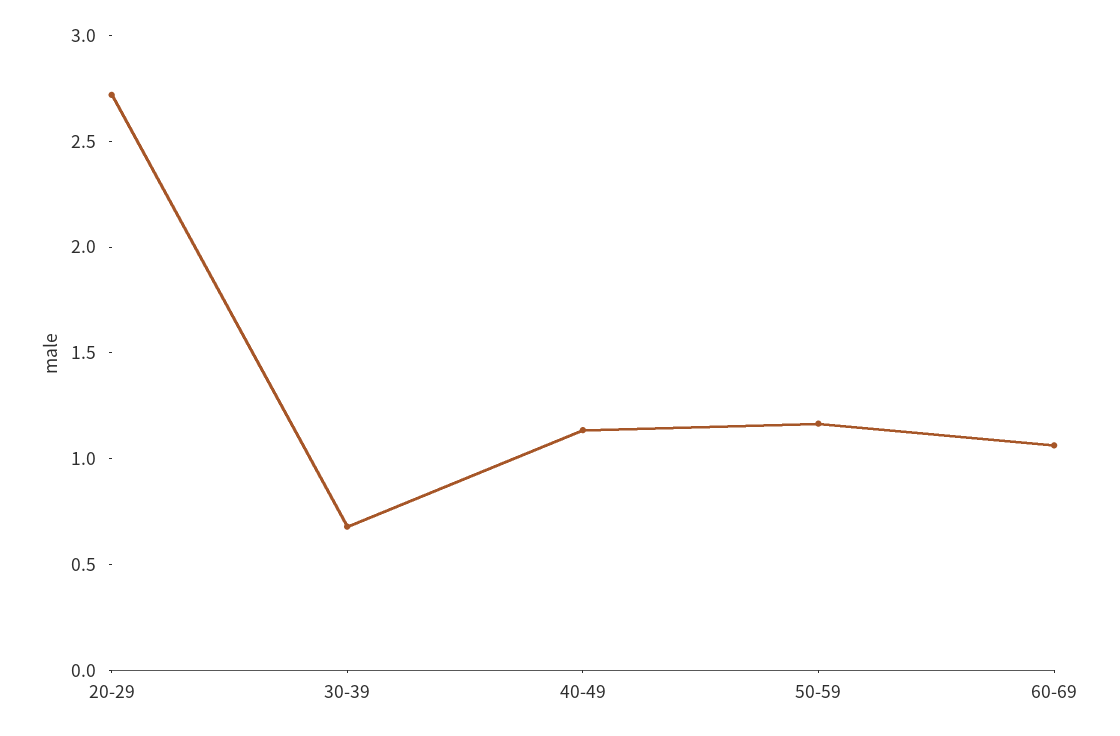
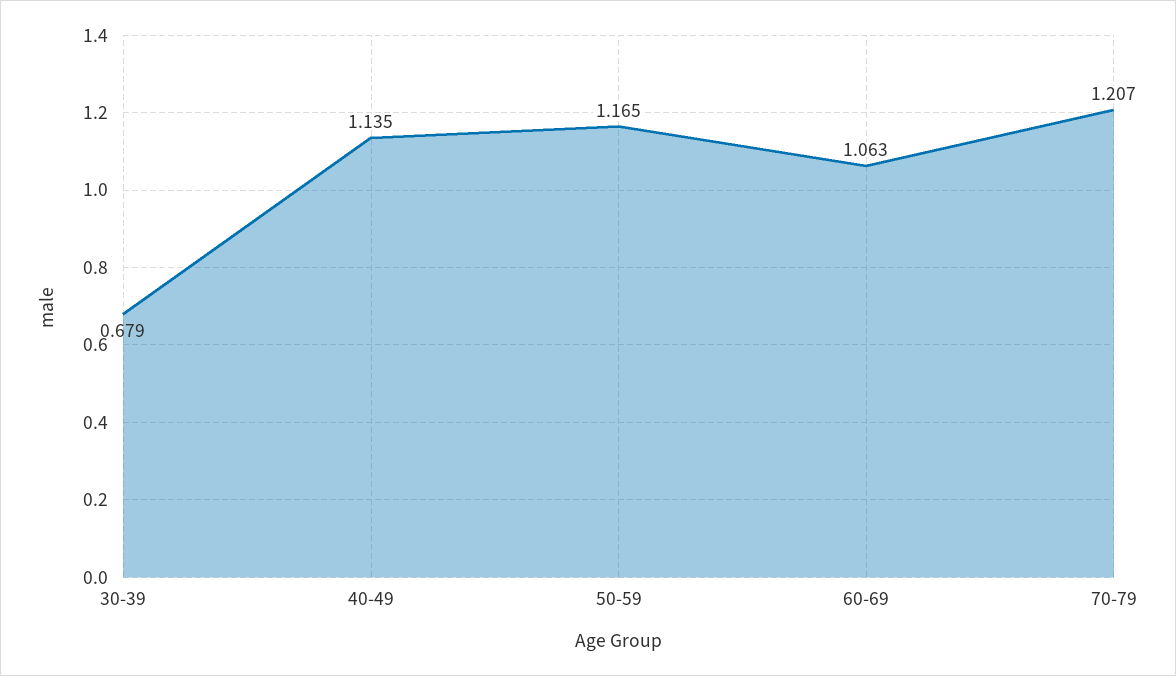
20-29: 2.7 -> none
70-79: none -> 1.207

